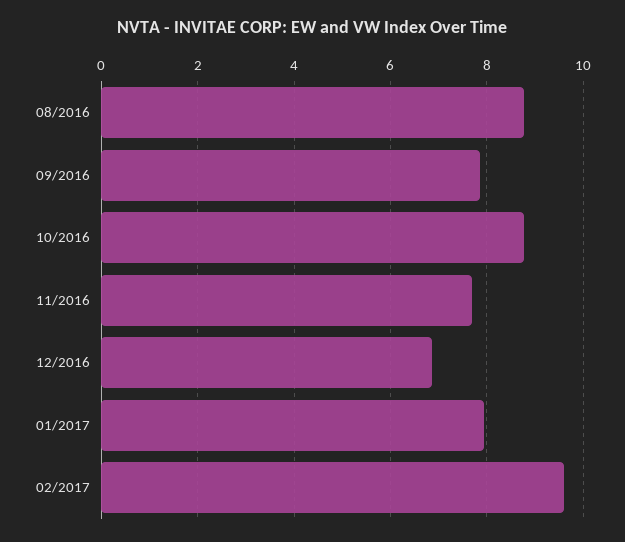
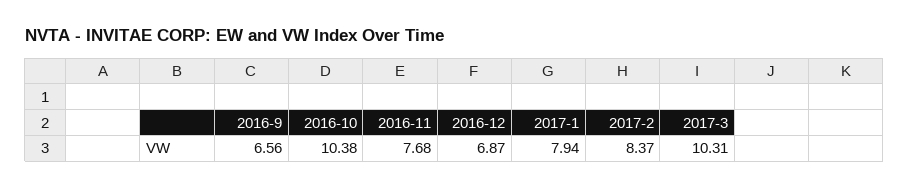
08/2016: 8.8 -> none
09/2016: 7.8 -> 6.56
10/2016: 8.8 -> 10.38
02/2017: 9.6 -> 8.37
2017-3: none -> 10.31

